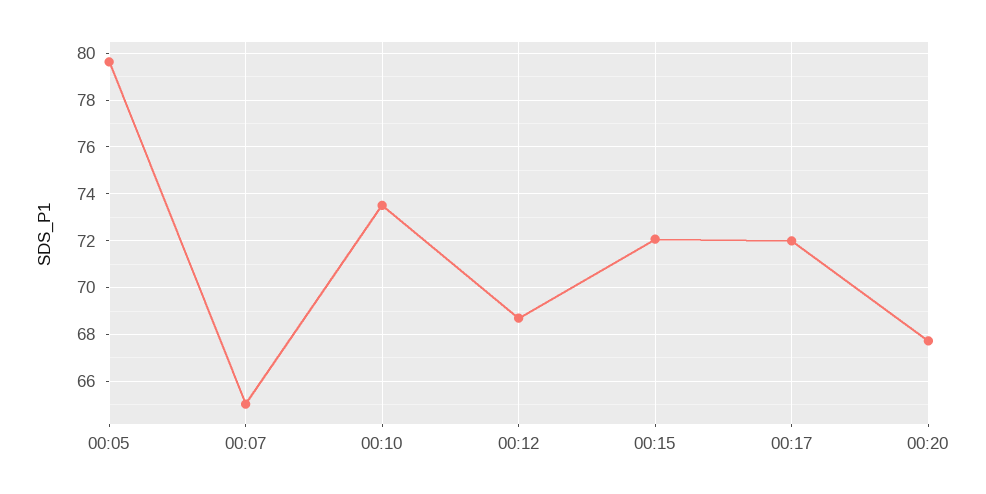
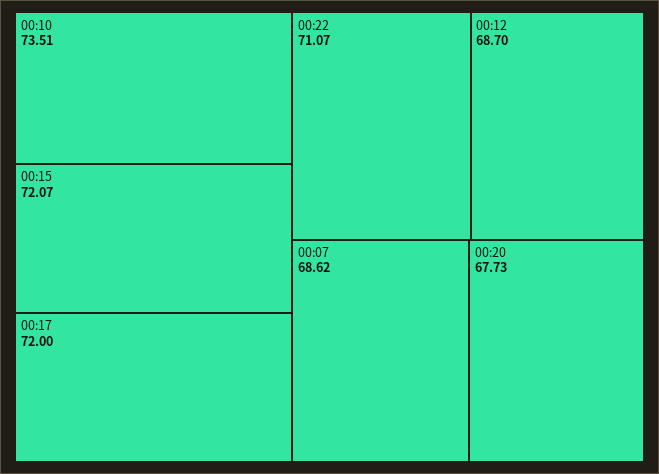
00:05: 79.5 -> none
00:07: 65 -> 68.62
00:22: none -> 71.07

